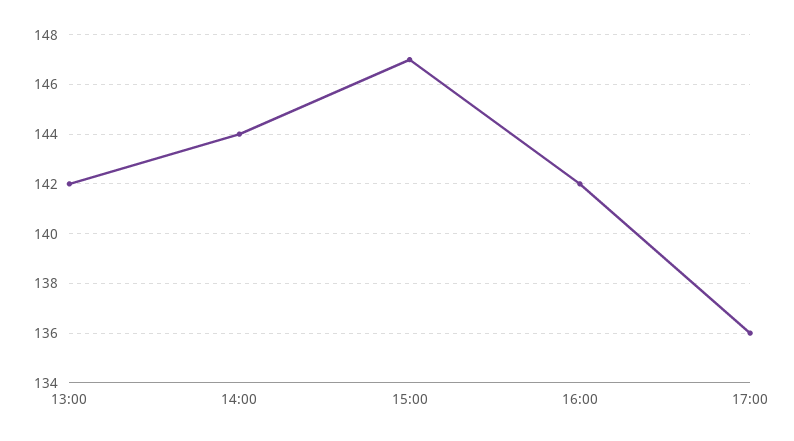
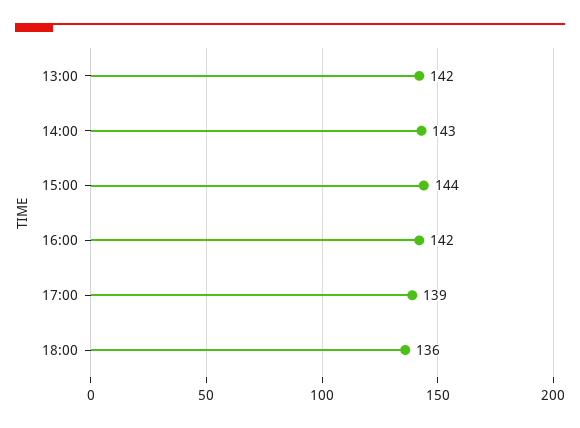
14:00: 144 -> 143
15:00: 147 -> 144
17:00: 136 -> 139
18:00: none -> 136

